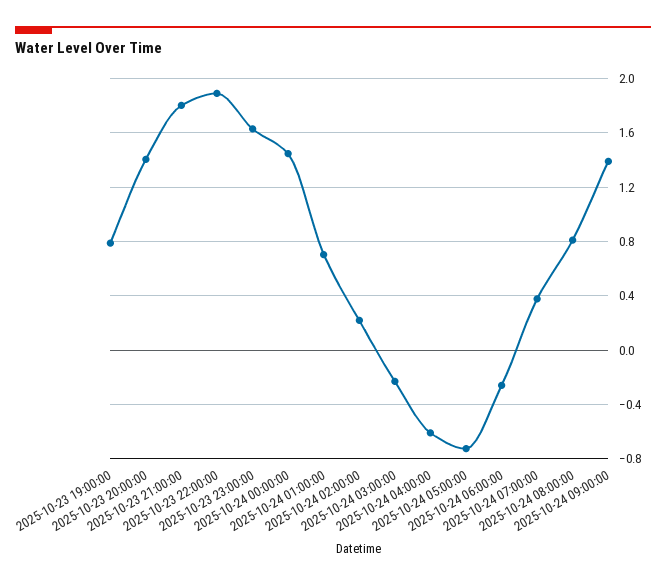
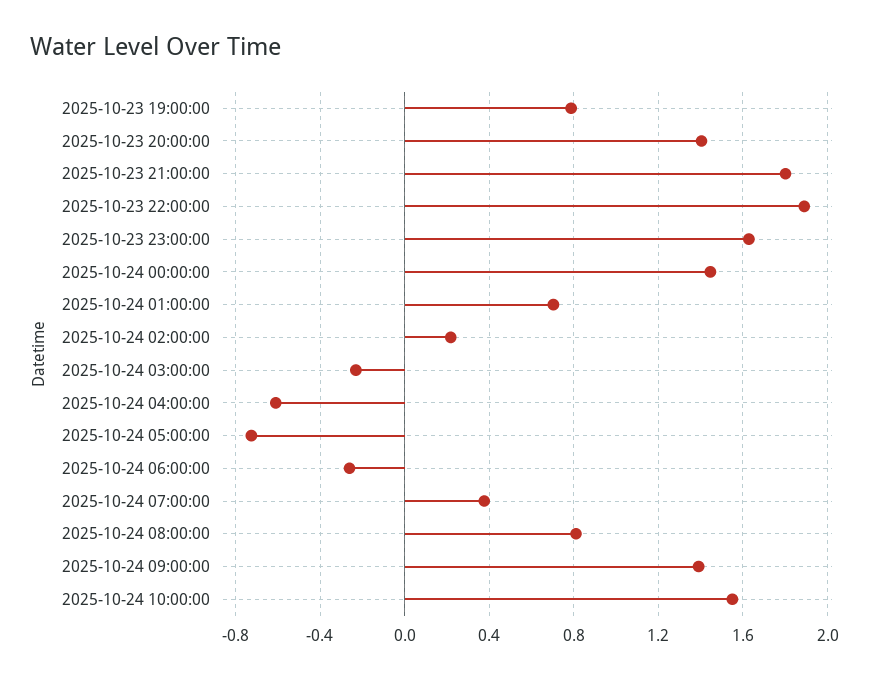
2025-10-24 10:00:00: none -> 1.55

